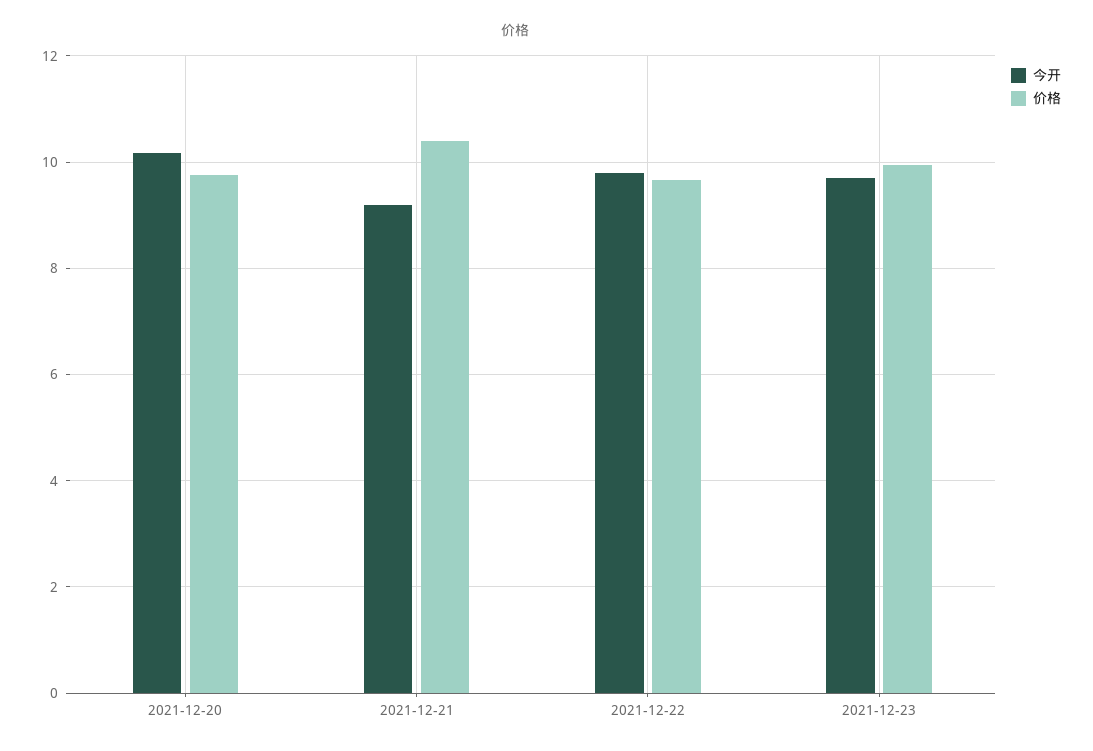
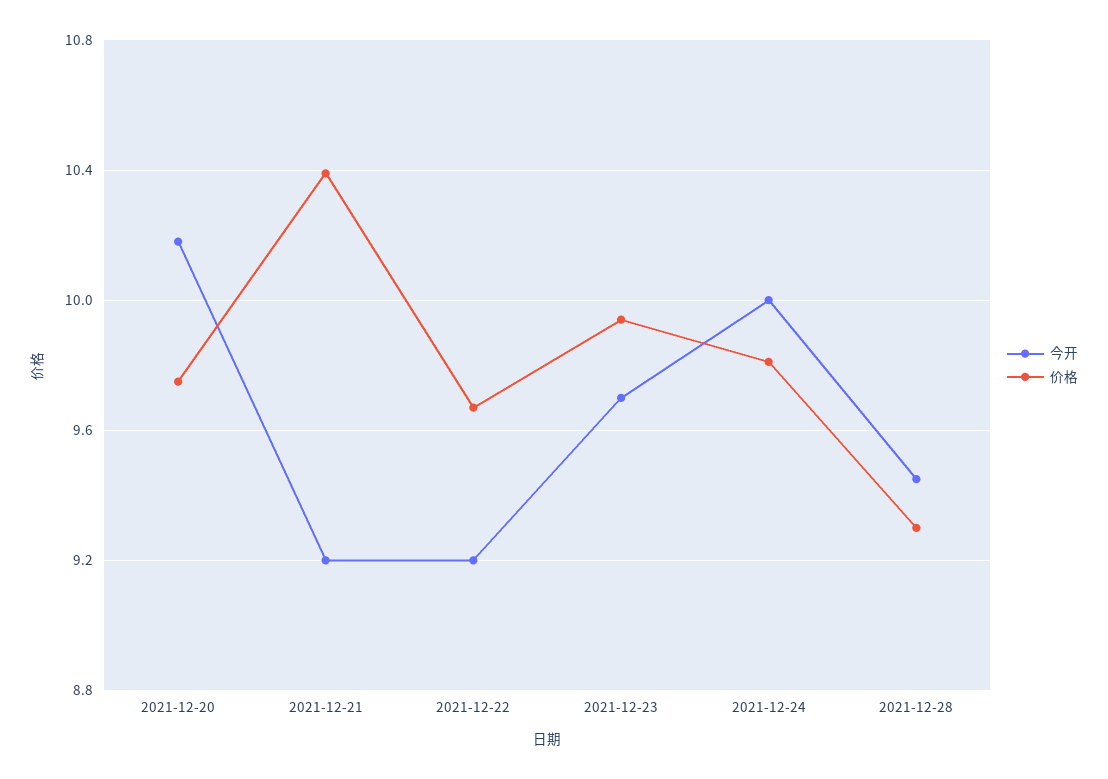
今开, 2021-12-22: 9.8 -> 9.2
今开, 2021-12-24: none -> 10
价格, 2021-12-24: none -> 9.8
今开, 2021-12-28: none -> 9.45
价格, 2021-12-28: none -> 9.3

